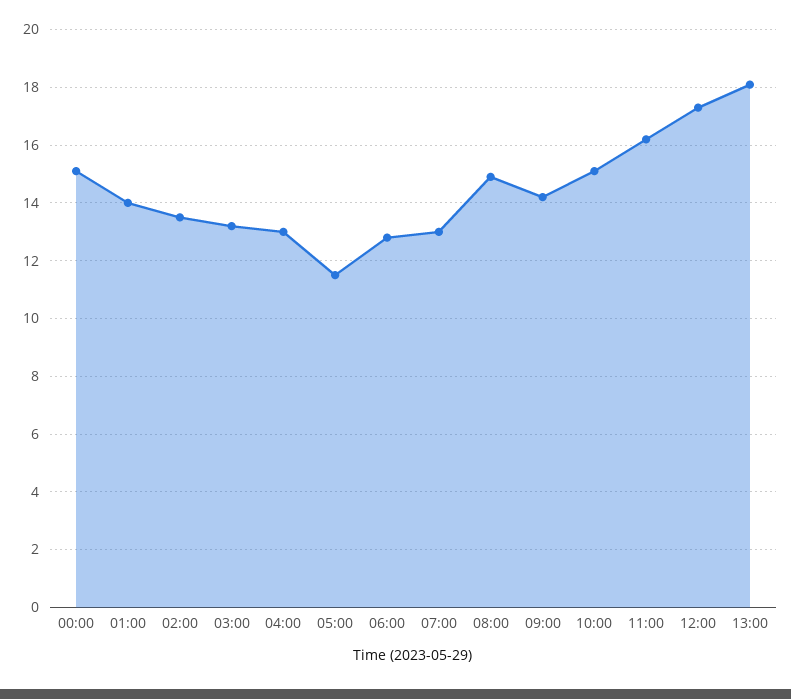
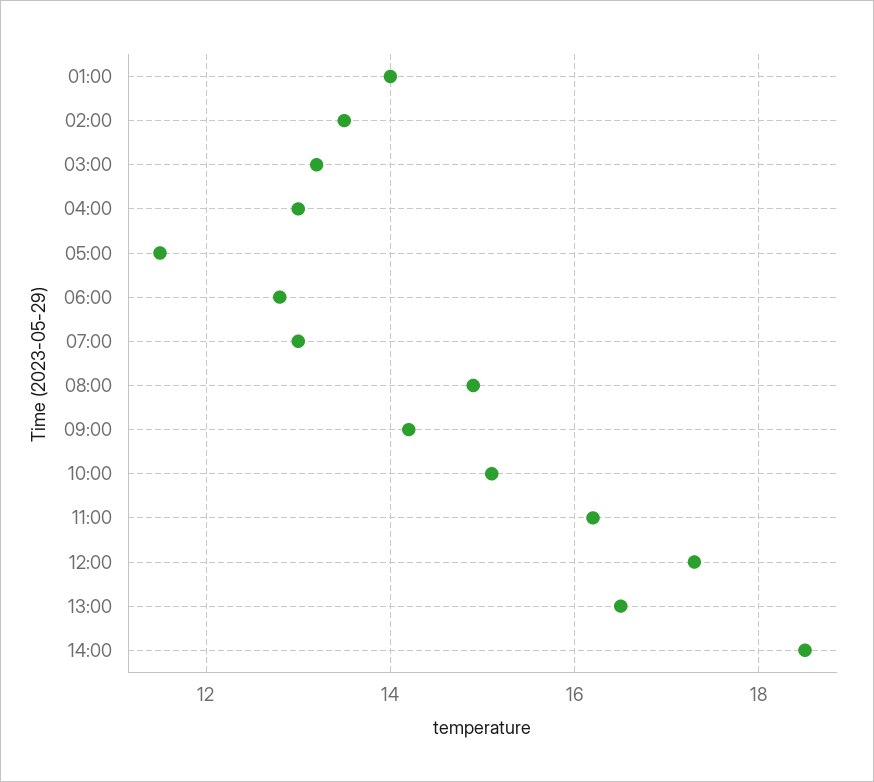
00:00: 15 -> none
13:00: 18 -> 16.5
14:00: none -> 18.5

